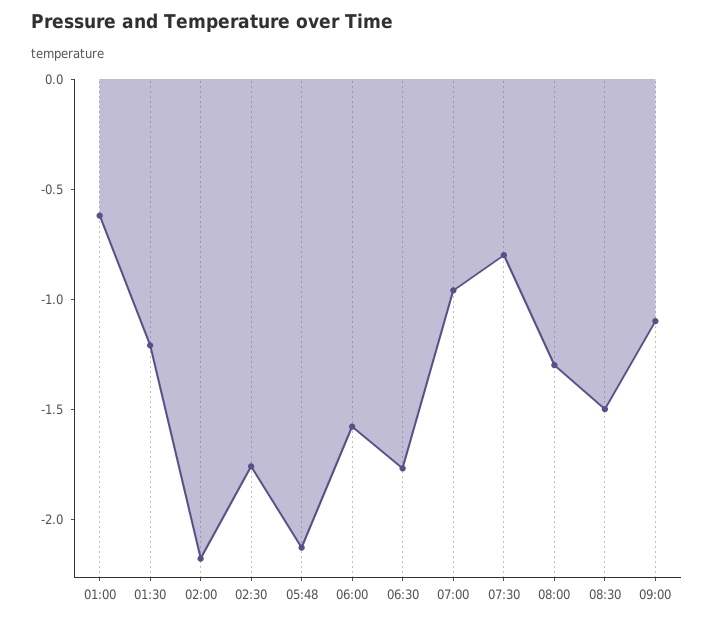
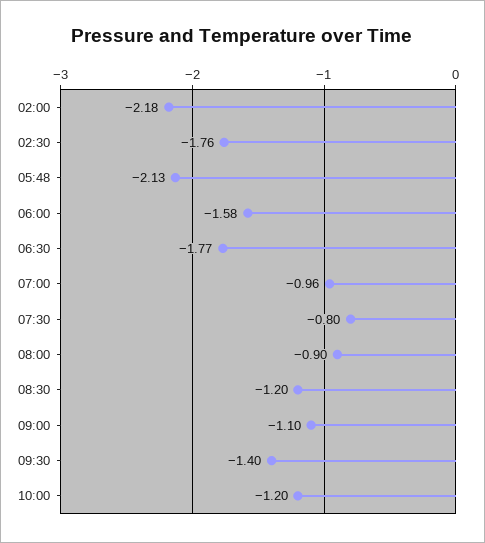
01:00: -0.6 -> none
01:30: -1.2 -> none
08:00: -1.3 -> -0.9
08:30: -1.5 -> -1.2
09:30: none -> -1.4
10:00: none -> -1.2

